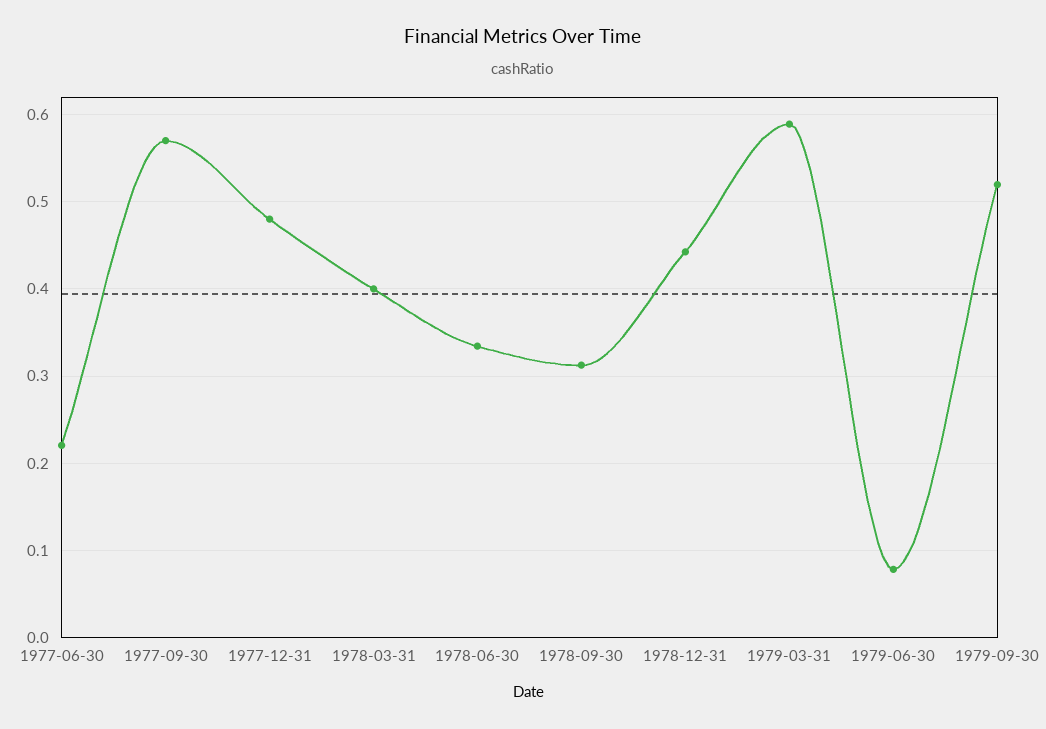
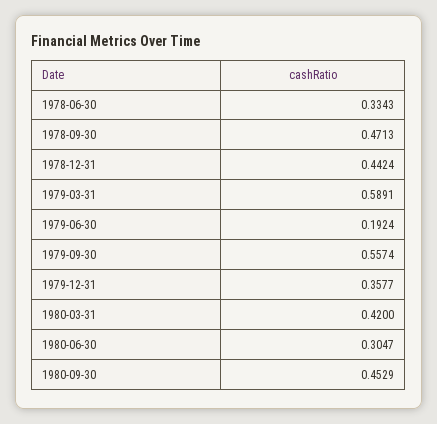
1977-06-30: 0.22 -> none
1977-09-30: 0.57 -> none
1977-12-31: 0.48 -> none
1978-03-31: 0.4 -> none
1978-09-30: 0.31 -> 0.4713
1979-06-30: 0.08 -> 0.1924
1979-09-30: 0.52 -> 0.5574
1979-12-31: none -> 0.3577
1980-03-31: none -> 0.42
1980-06-30: none -> 0.3047
1980-09-30: none -> 0.4529

